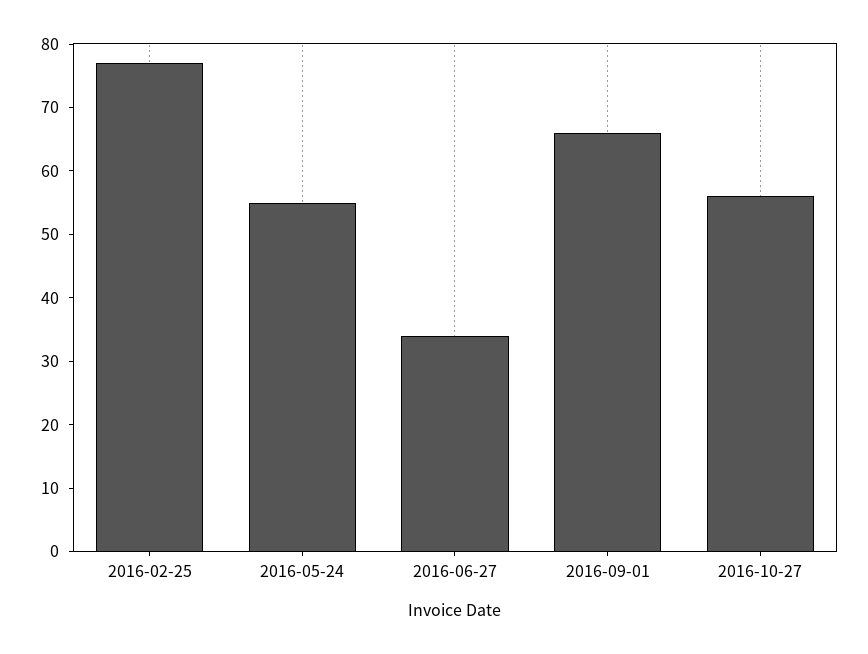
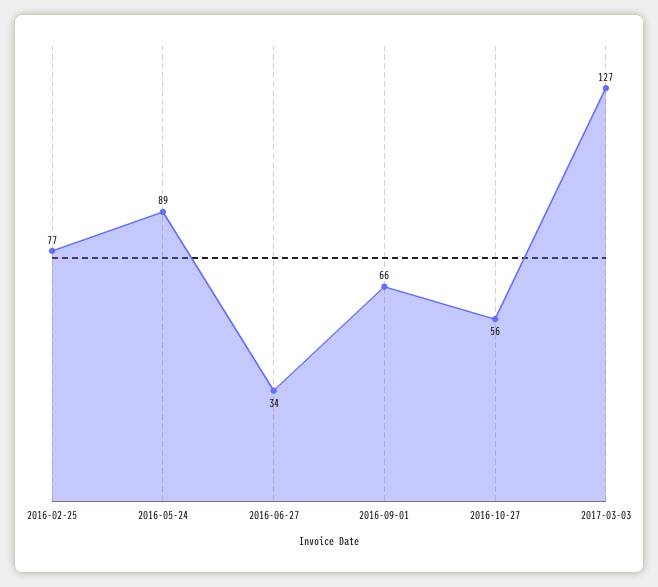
2016-05-24: 55 -> 89
2017-03-03: none -> 127

